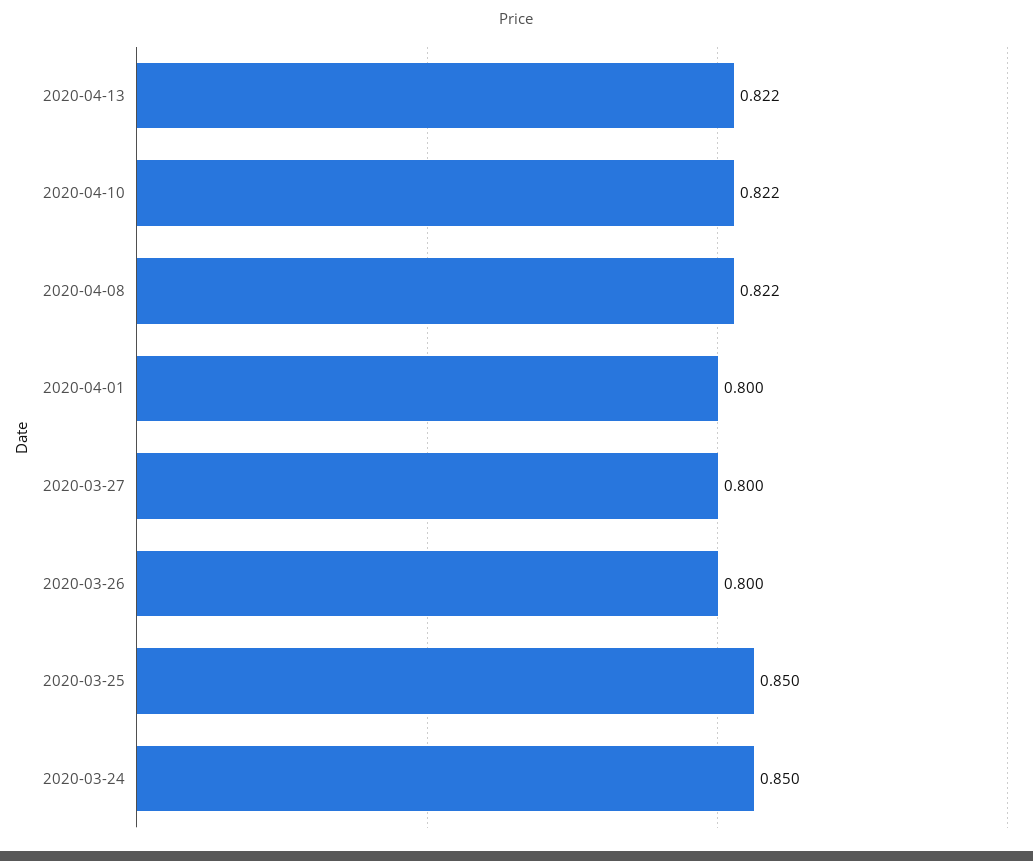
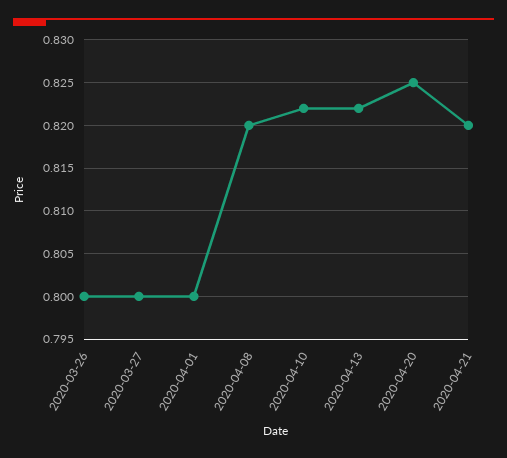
2020-04-08: 0.822 -> 0.82
2020-03-25: 0.85 -> none
2020-03-24: 0.85 -> none
2020-04-20: none -> 0.825
2020-04-21: none -> 0.82

